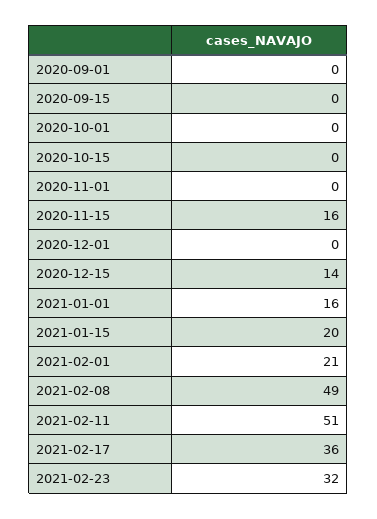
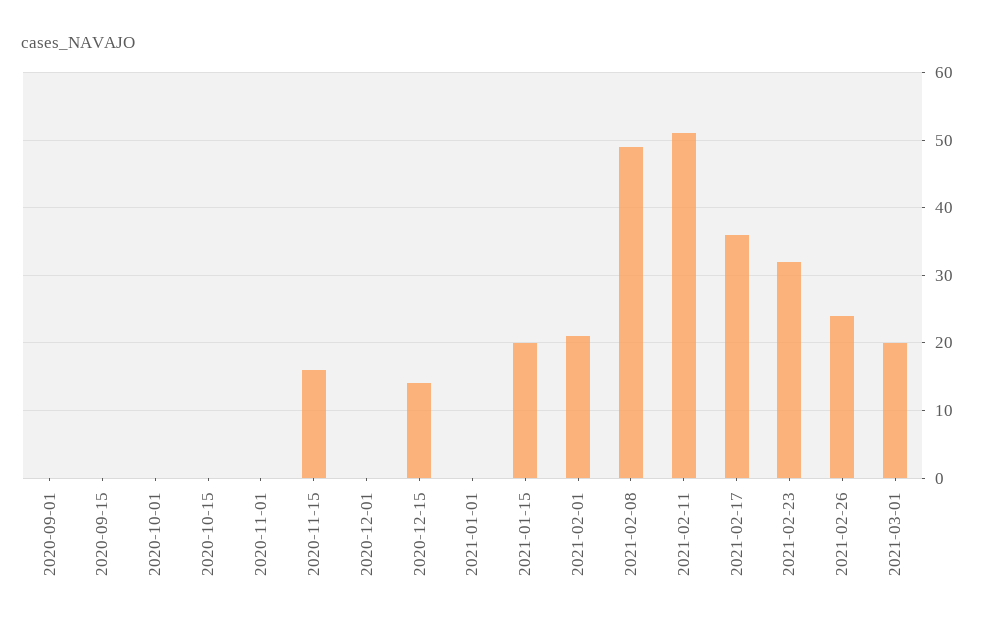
2021-01-01: 16 -> 0
2021-02-26: none -> 24
2021-03-01: none -> 20

